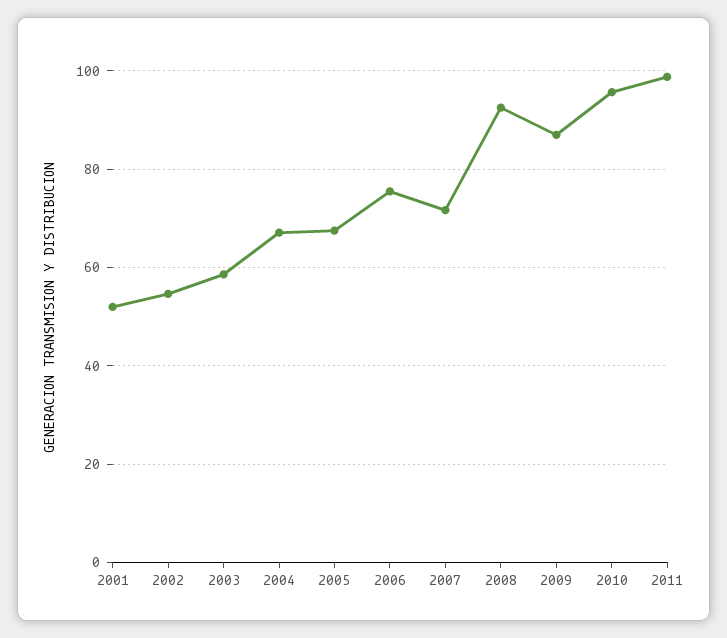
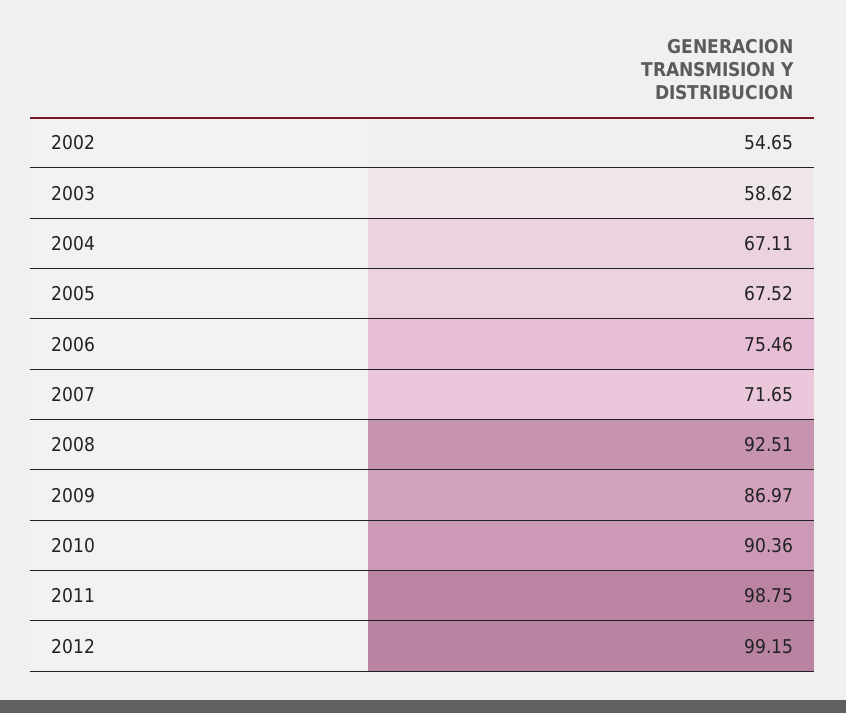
2001: 52 -> none
2010: 96 -> 90.36
2012: none -> 99.15

